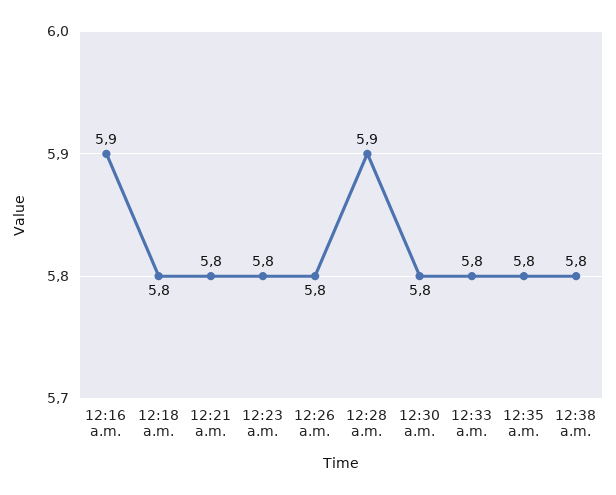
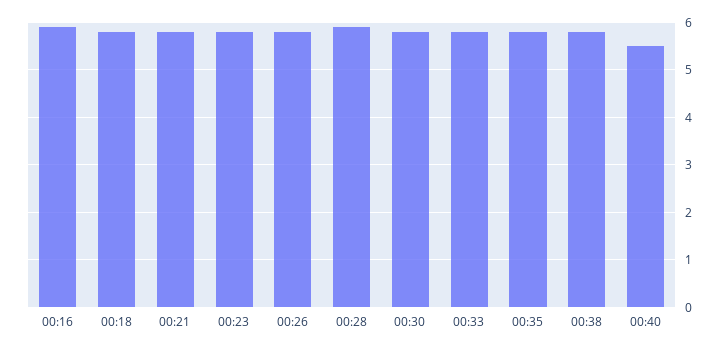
00:40: none -> 5.5

